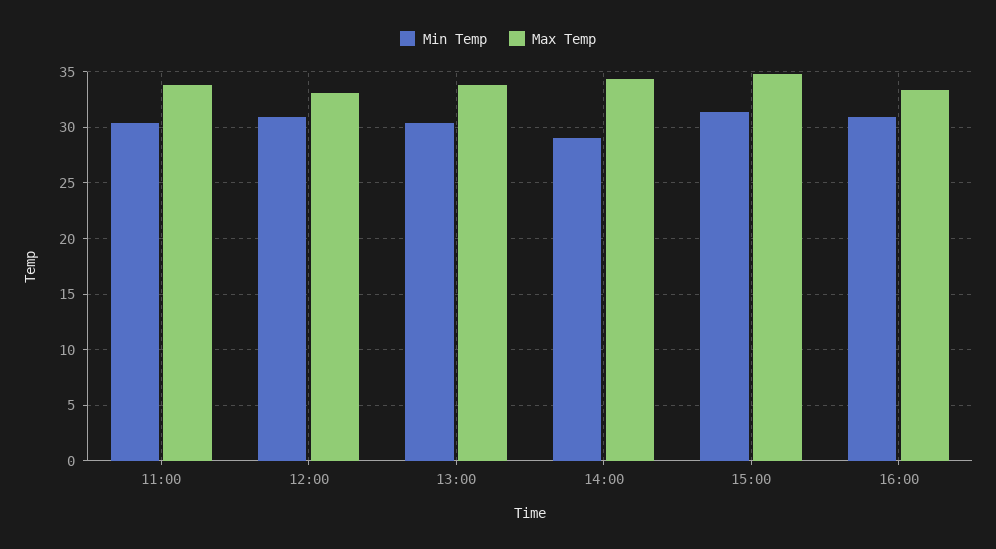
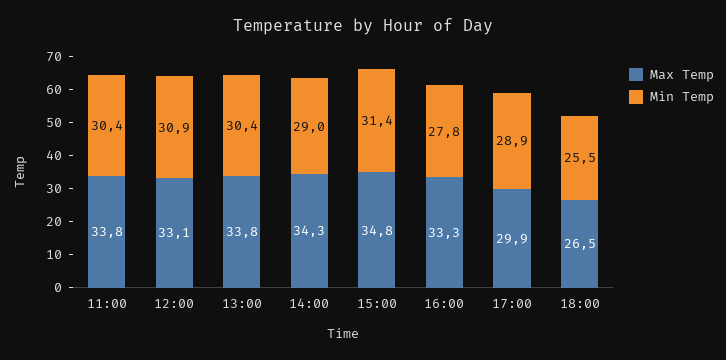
Min Temp, 16:00: 31 -> 27.8
Max Temp, 17:00: none -> 29.9
Min Temp, 17:00: none -> 28.9
Max Temp, 18:00: none -> 26.5
Min Temp, 18:00: none -> 25.5

